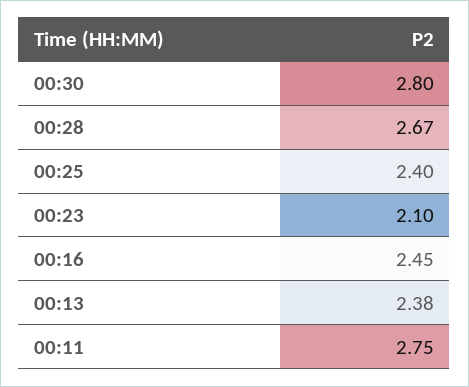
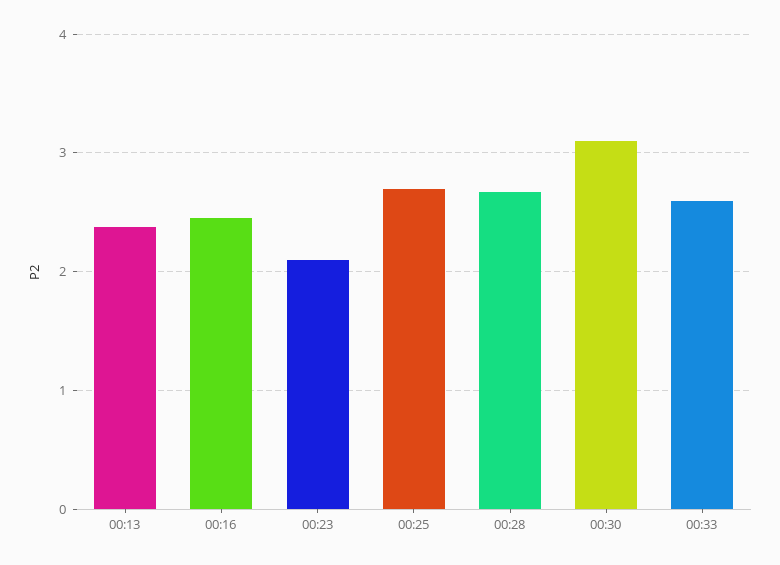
00:30: 2.8 -> 3.1
00:25: 2.4 -> 2.7
00:11: 2.75 -> none
00:33: none -> 2.6

